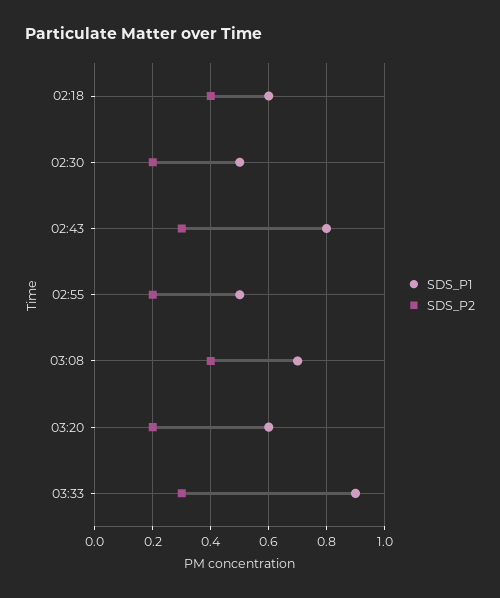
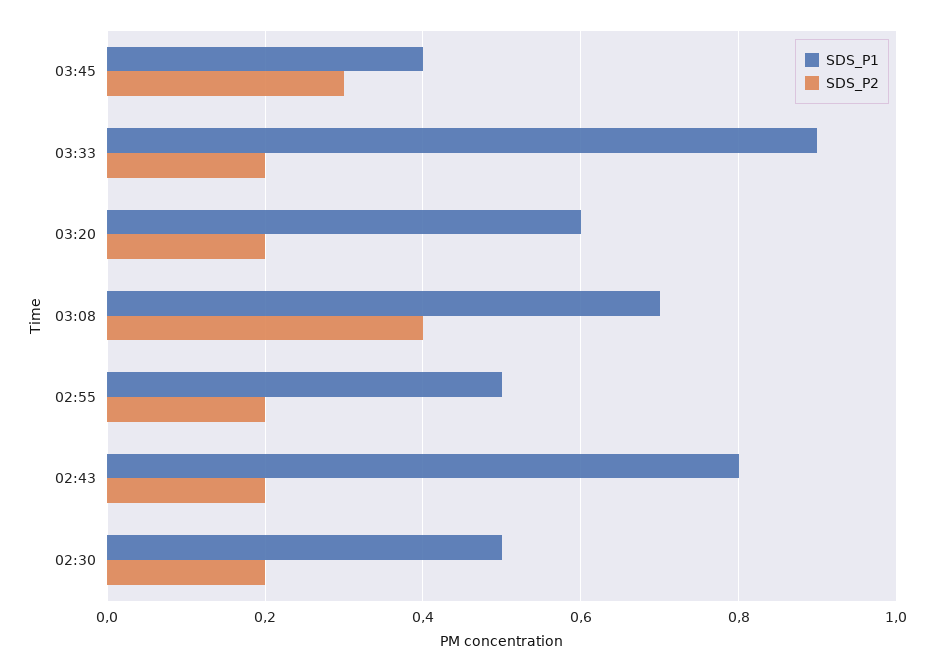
SDS_P1, 02:18: 0.6 -> none
SDS_P2, 02:18: 0.4 -> none
SDS_P2, 02:43: 0.3 -> 0.2
SDS_P2, 03:33: 0.3 -> 0.2
SDS_P1, 03:45: none -> 0.4
SDS_P2, 03:45: none -> 0.3

